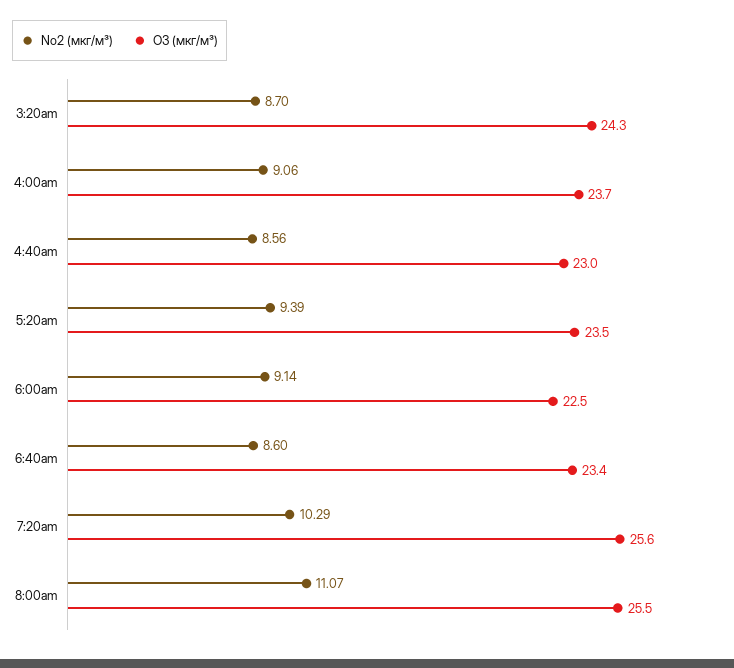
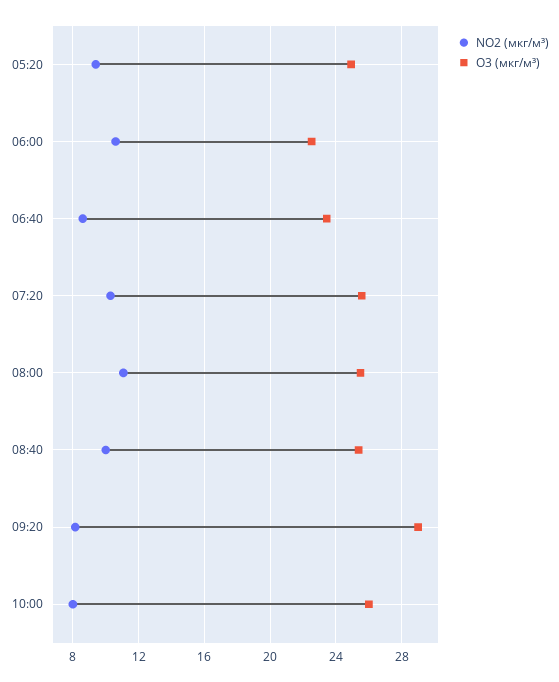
No2 (мкг/м³), 3:20am: 8.7 -> none
O3 (мкг/м³), 3:20am: 24.3 -> none
No2 (мкг/м³), 4:00am: 9.06 -> none
O3 (мкг/м³), 4:00am: 23.7 -> none
No2 (мкг/м³), 4:40am: 8.56 -> none
O3 (мкг/м³), 4:40am: 23 -> none
O3 (мкг/м³), 5:20am: 23.5 -> 25
No2 (мкг/м³), 6:00am: 9.14 -> 10.5
No2 (мкг/м³), 08:40: none -> 10
O3 (мкг/м³), 08:40: none -> 25.5
No2 (мкг/м³), 09:20: none -> 8
O3 (мкг/м³), 09:20: none -> 29
No2 (мкг/м³), 10:00: none -> 8
O3 (мкг/м³), 10:00: none -> 26

